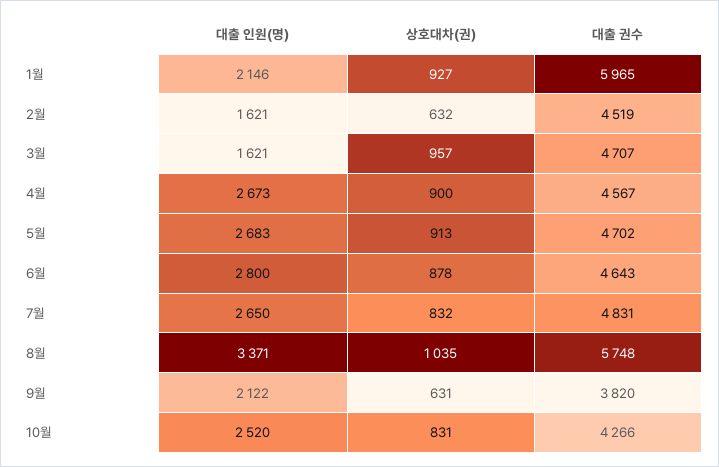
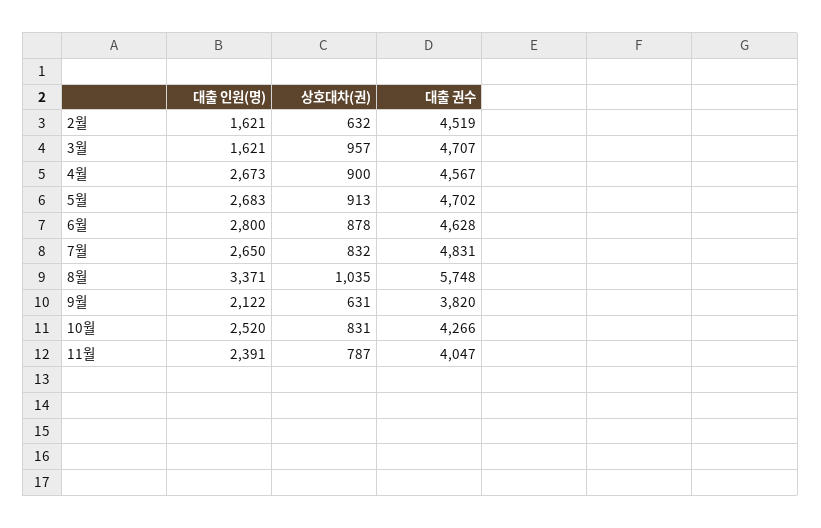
대출 인원(명), 1월: 2146 -> none
상호대차(권), 1월: 927 -> none
대출 권수, 1월: 5965 -> none
대출 권수, 6월: 4643 -> 4628
대출 인원(명), 11월: none -> 2391
상호대차(권), 11월: none -> 787
대출 권수, 11월: none -> 4047

